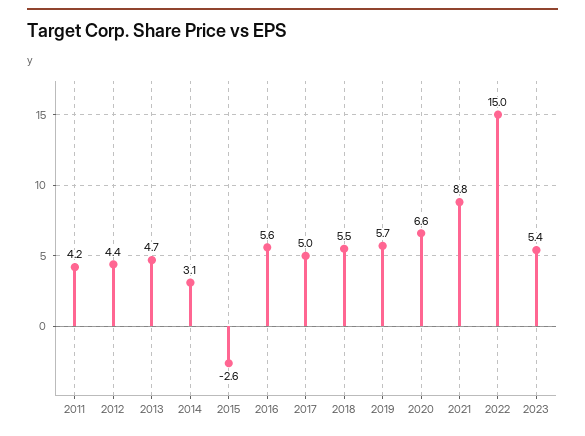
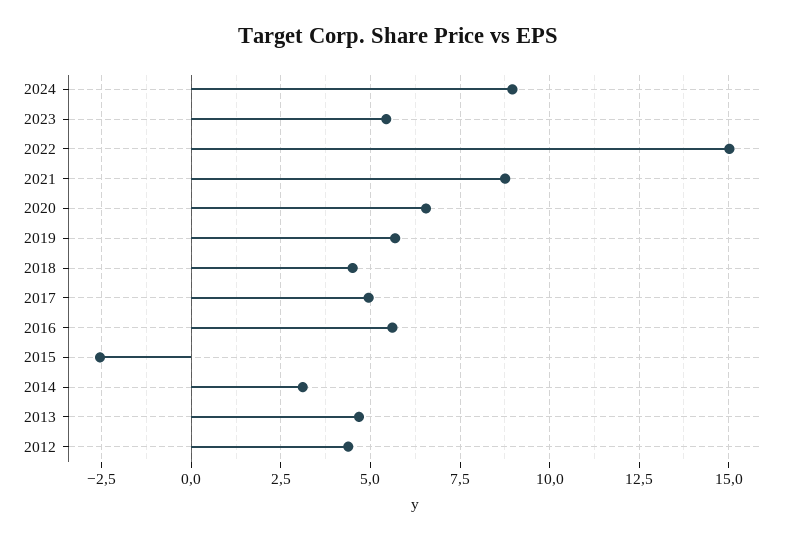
2011: 4.2 -> none
2018: 5.5 -> 4.5
2024: none -> 9

